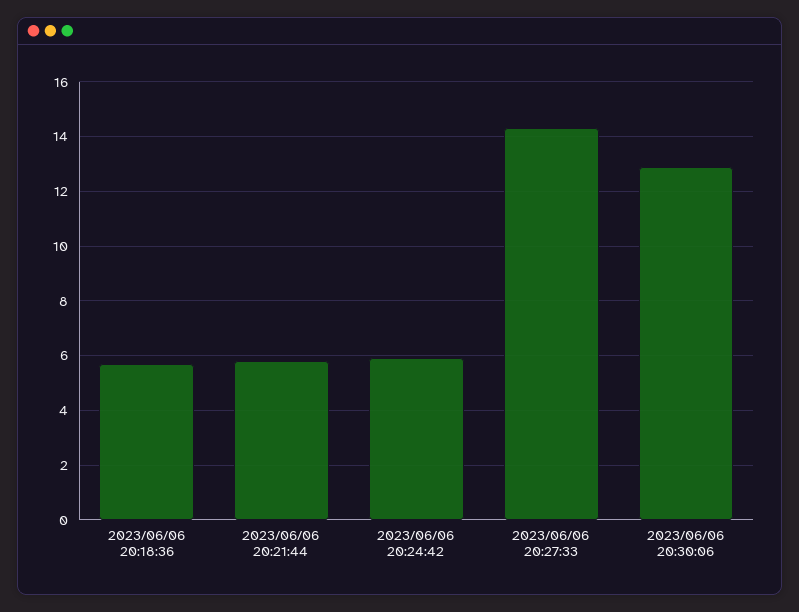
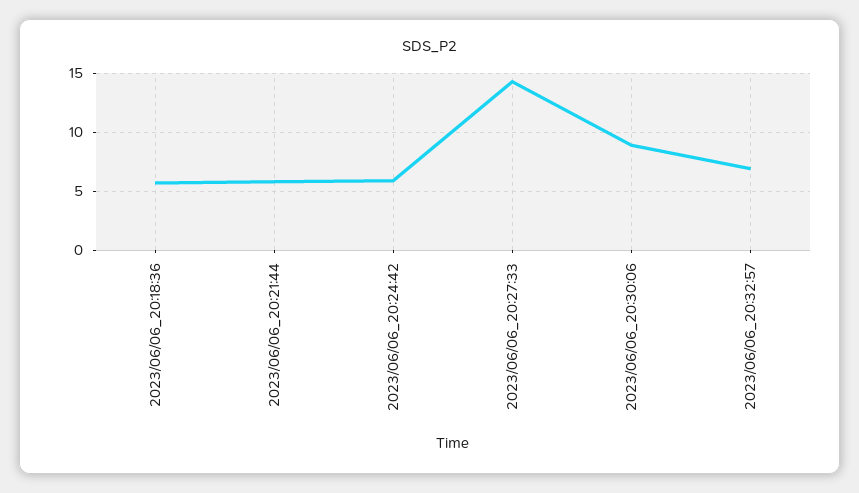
2023/06/06 20:30:06: 13 -> 9
2023/06/06_20:32:57: none -> 7

